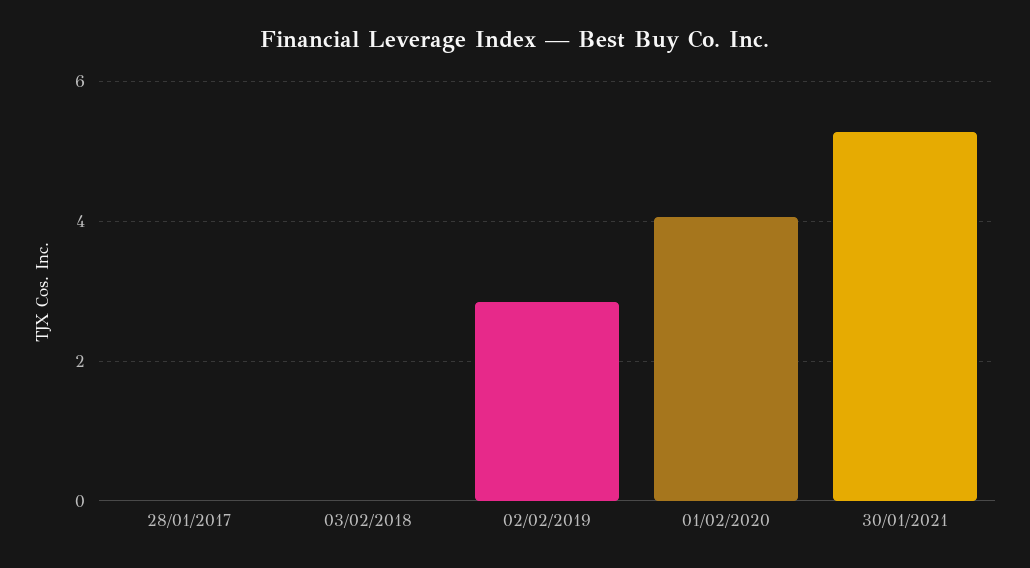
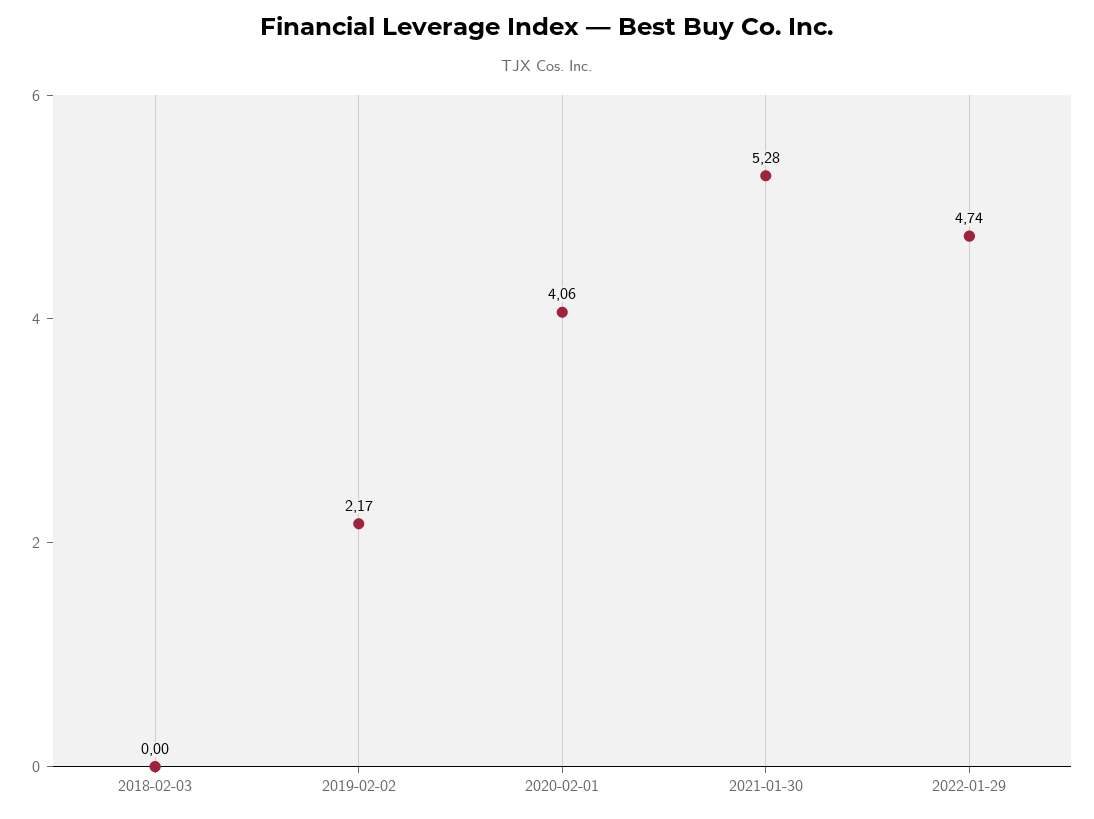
28/01/2017: 0 -> none
02/02/2019: 2.8 -> 2.17
2022-01-29: none -> 4.74

